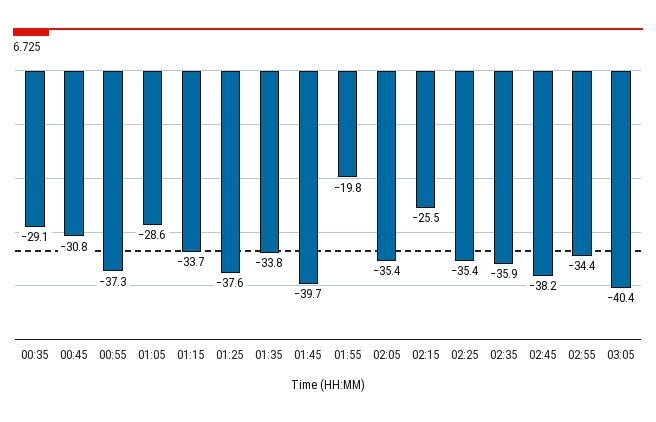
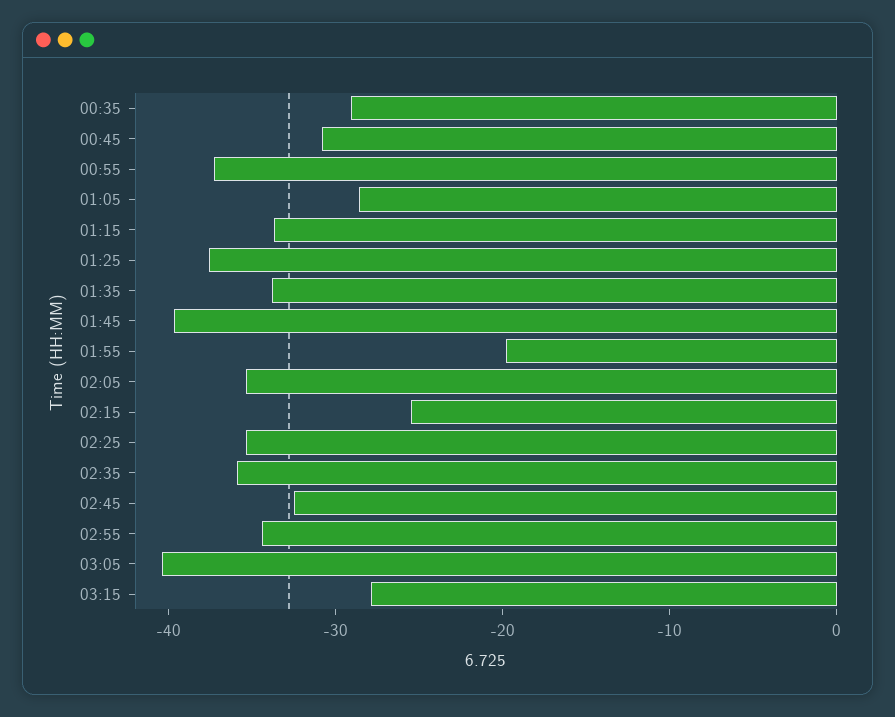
02:45: -38.2 -> -32
03:15: none -> -28

